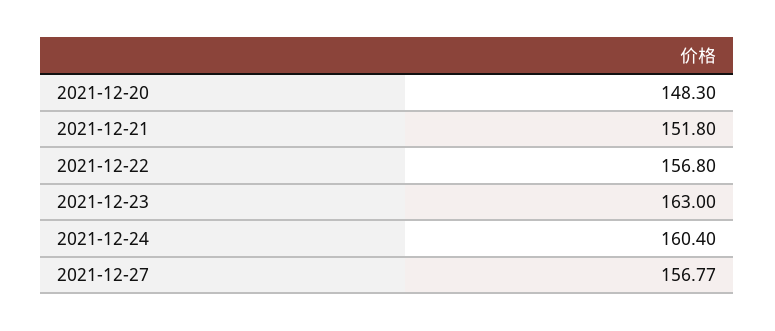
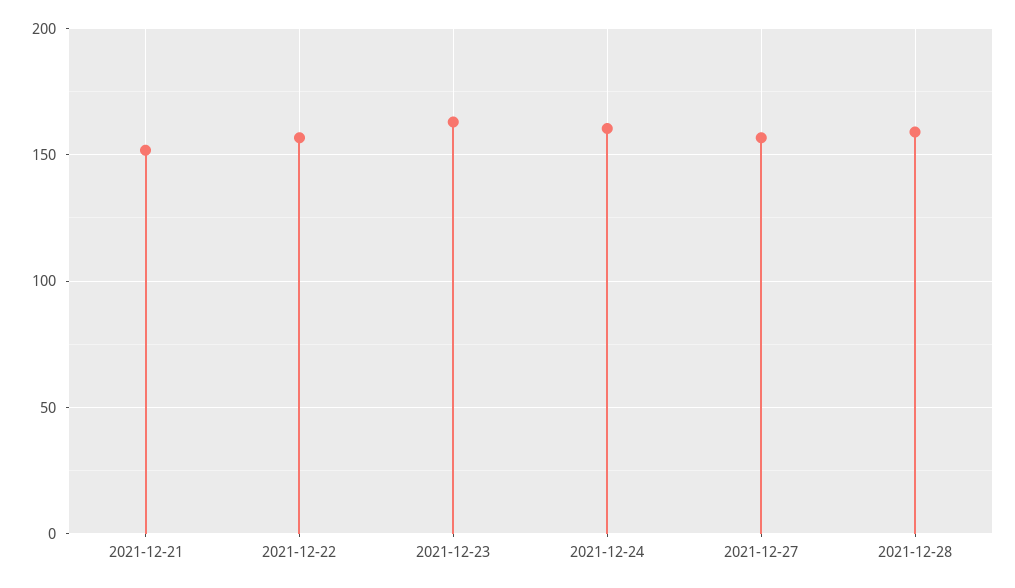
2021-12-20: 148.3 -> none
2021-12-28: none -> 160

